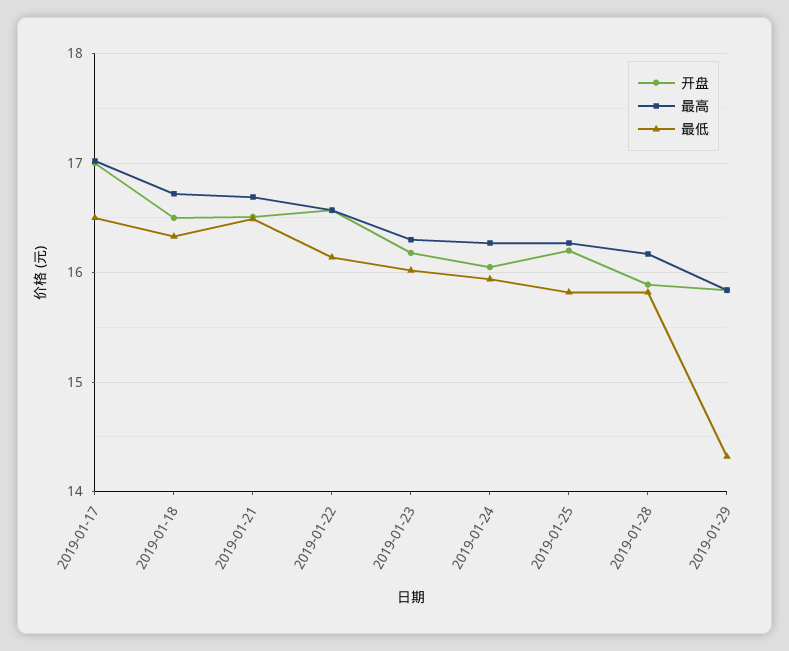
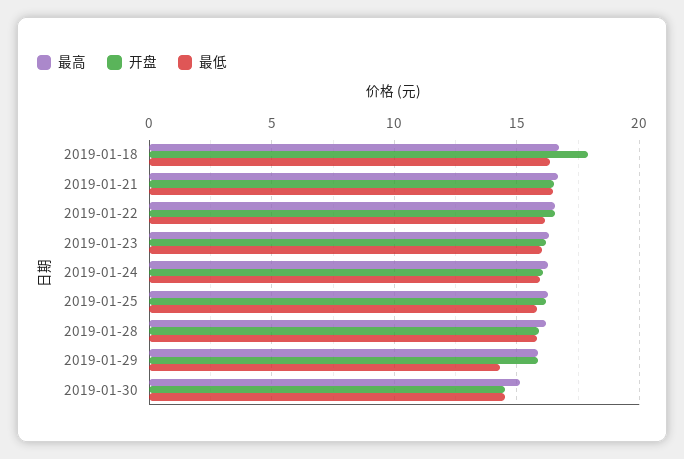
开盘, 2019-01-17: 17 -> none
最高, 2019-01-17: 17 -> none
最低, 2019-01-17: 16.5 -> none
开盘, 2019-01-18: 16.5 -> 18
最高, 2019-01-30: none -> 15
开盘, 2019-01-30: none -> 14.5
最低, 2019-01-30: none -> 14.5

